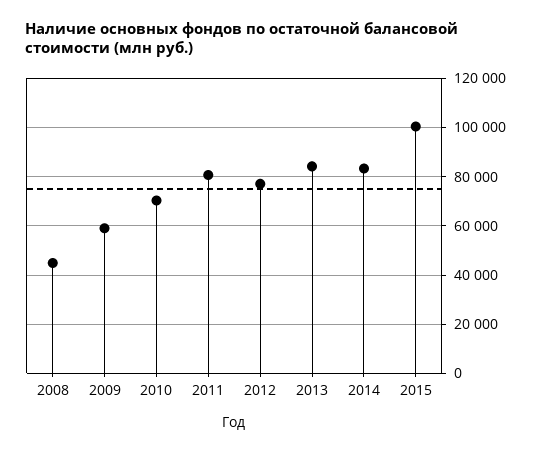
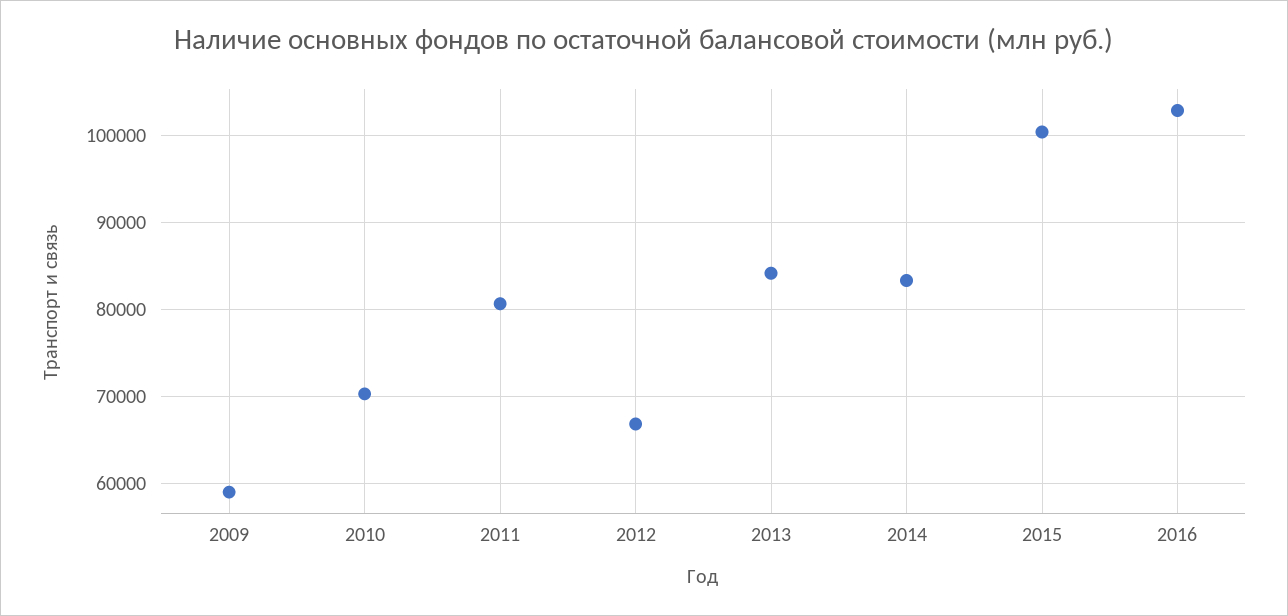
2008: 45000 -> none
2012: 77500 -> 67000
2016: none -> 103000

